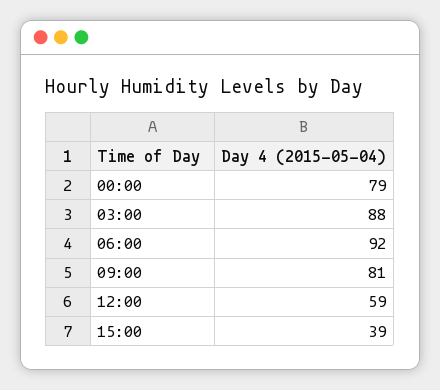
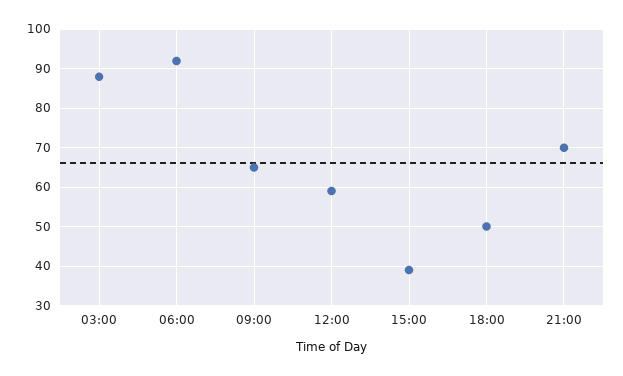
00:00: 79 -> none
09:00: 81 -> 65
18:00: none -> 50
21:00: none -> 70

